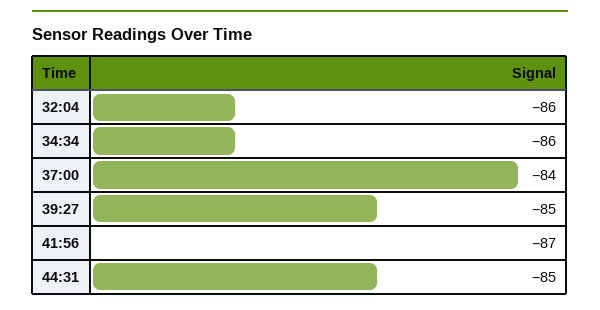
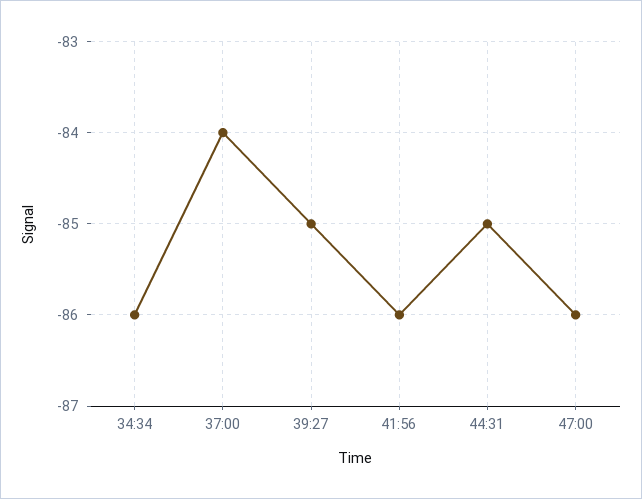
32:04: -86 -> none
41:56: -87 -> -86
47:00: none -> -86

